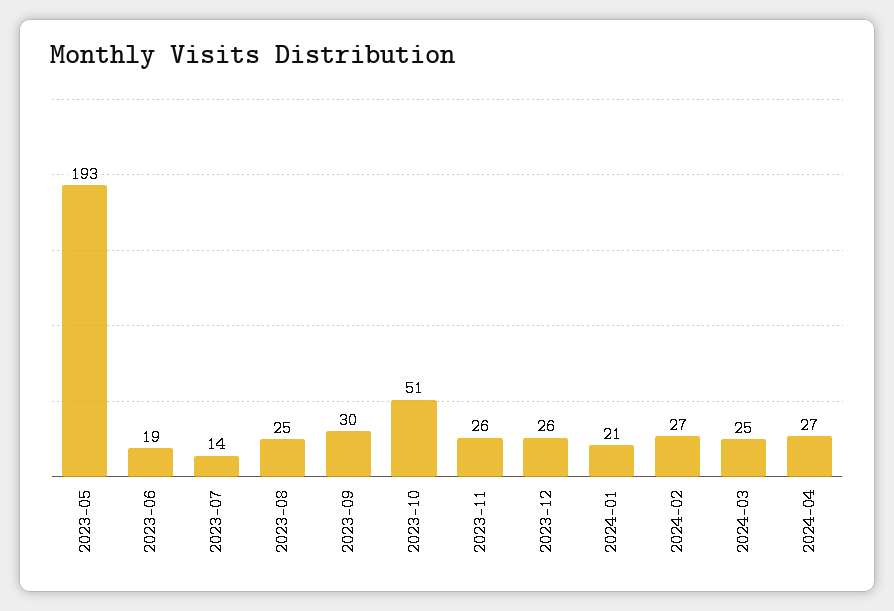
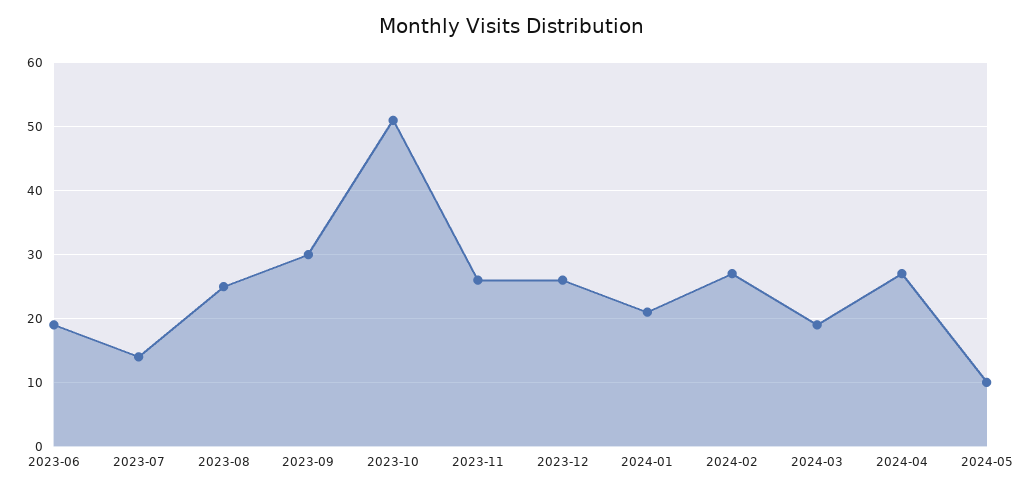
2023-05: 193 -> none
2024-03: 25 -> 19
2024-05: none -> 10

